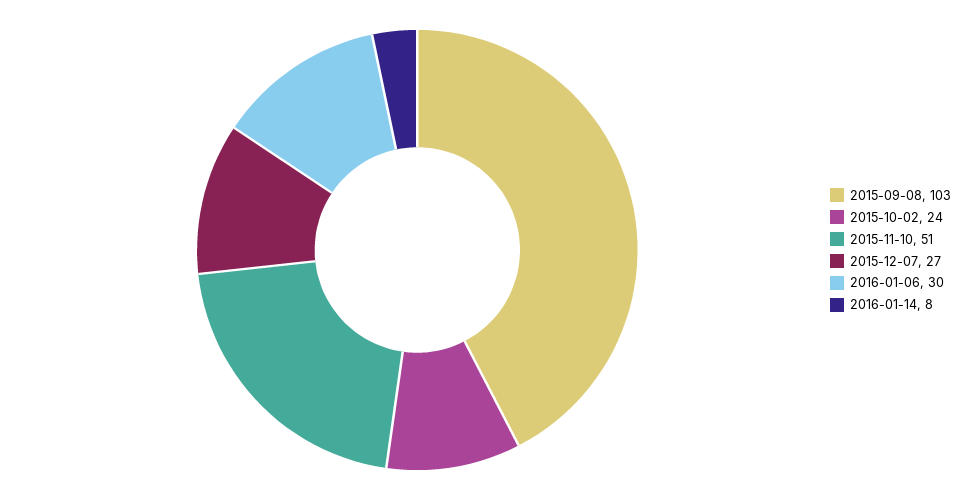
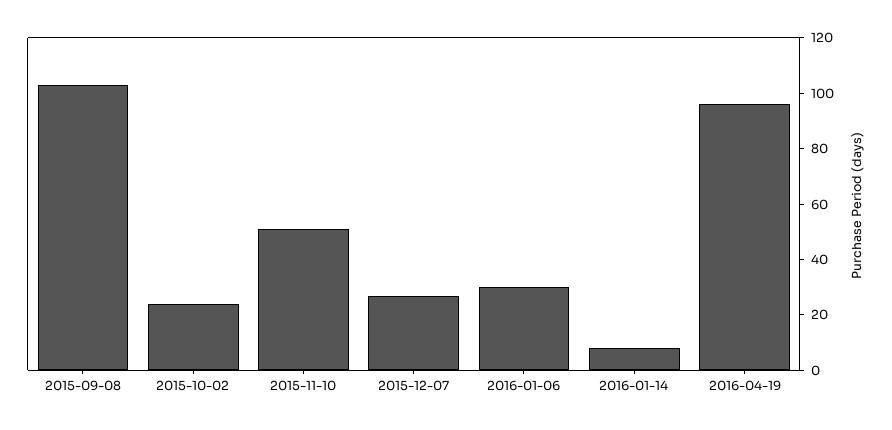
2016-04-19: none -> 95

